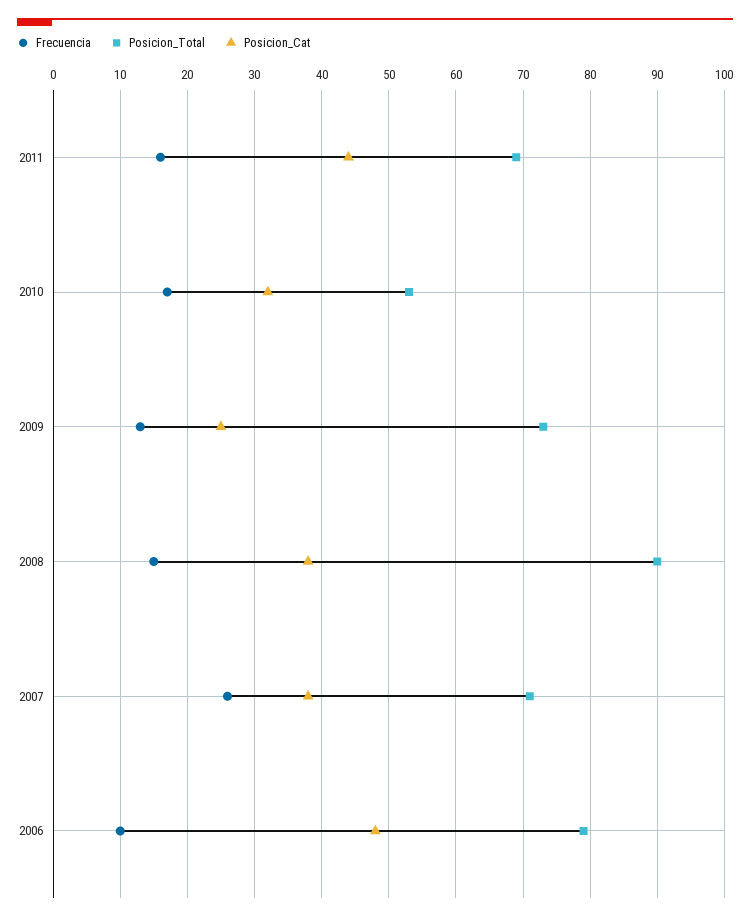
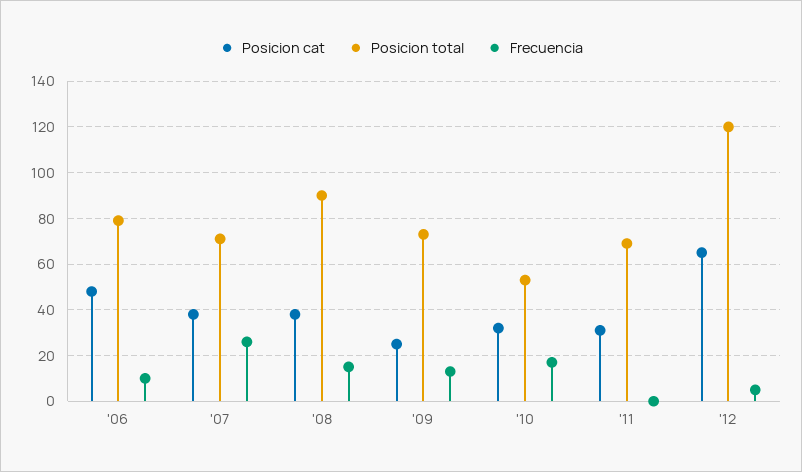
Frecuencia, 2011: 16 -> 0
Posicion_Cat, 2011: 44 -> 30
Posicion_Cat, '12: none -> 65
Posicion_Total, '12: none -> 120
Frecuencia, '12: none -> 5

